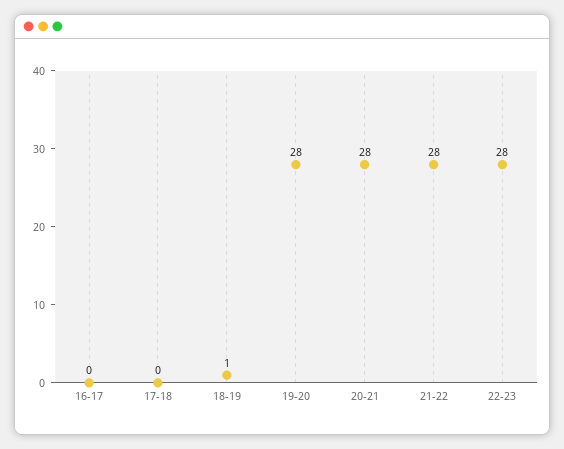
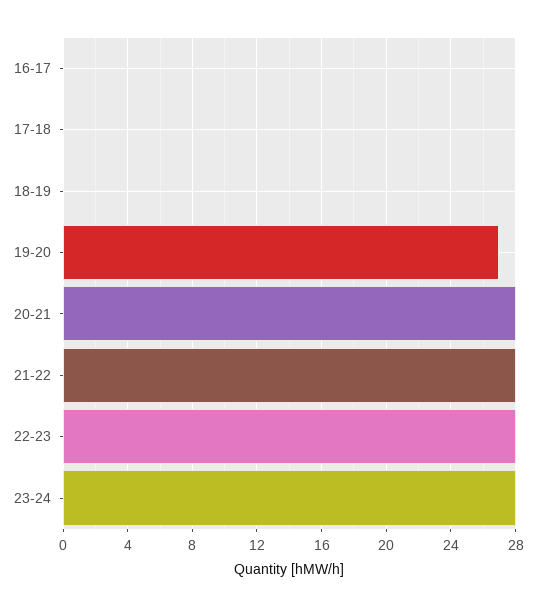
18-19: 1 -> 0
19-20: 28 -> 27
23-24: none -> 28

